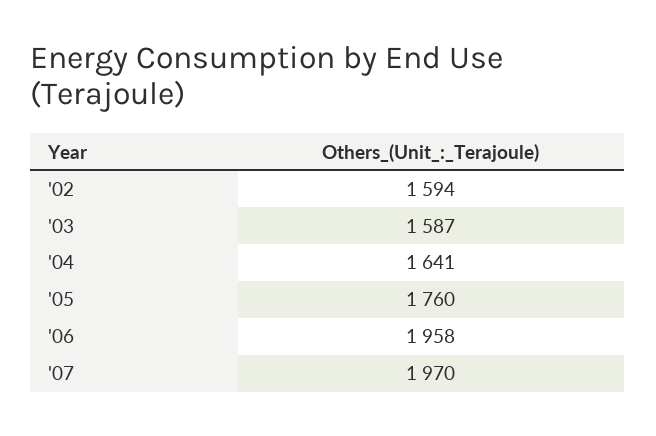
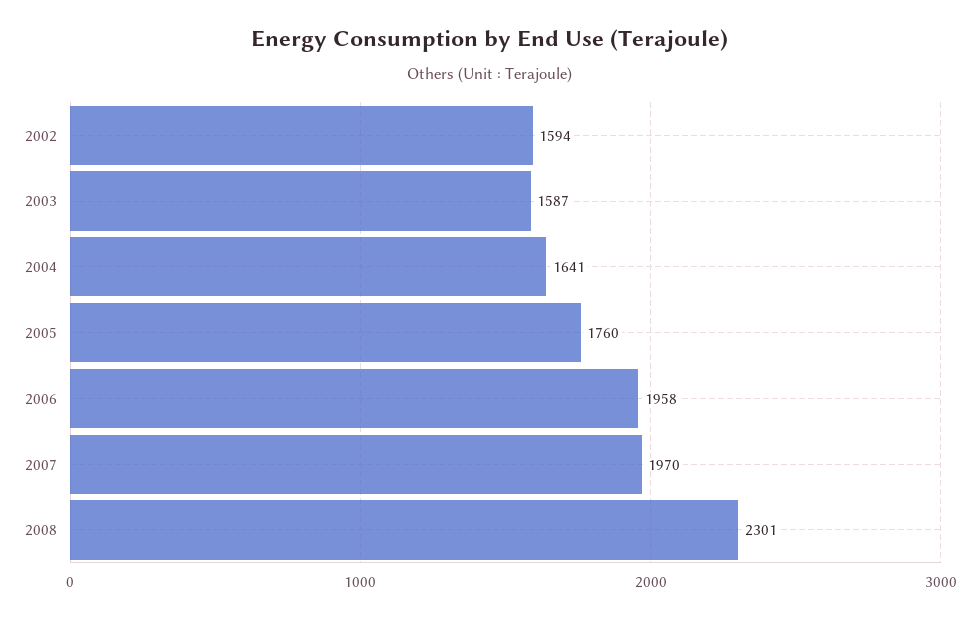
2008: none -> 2301

